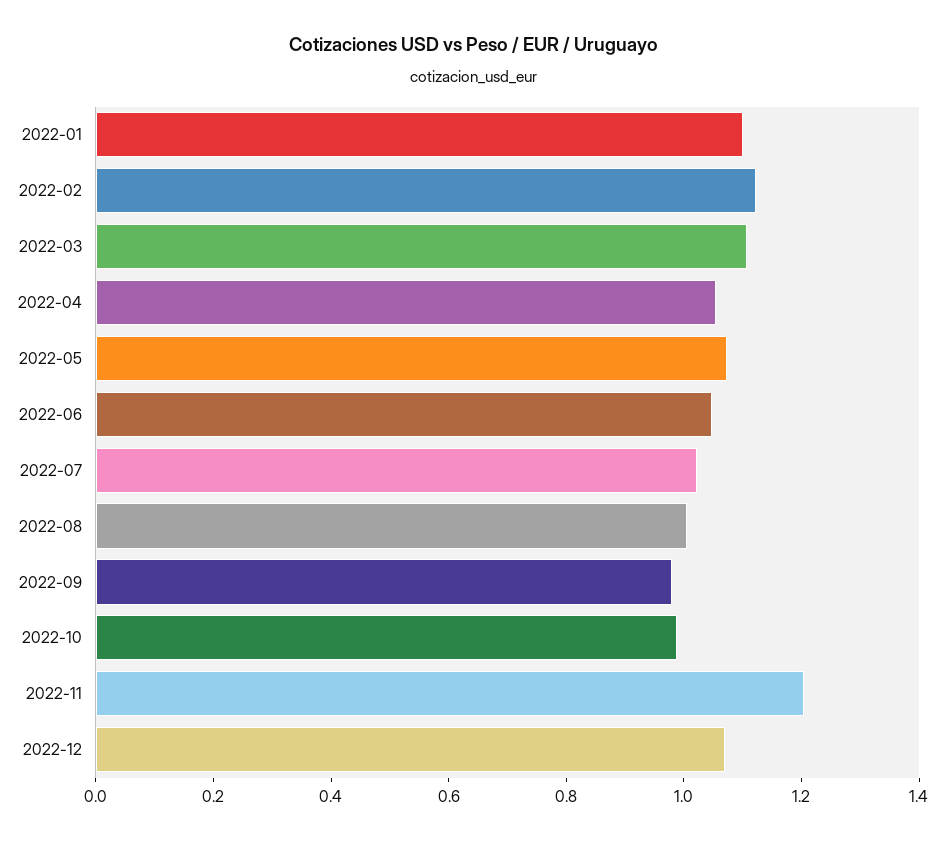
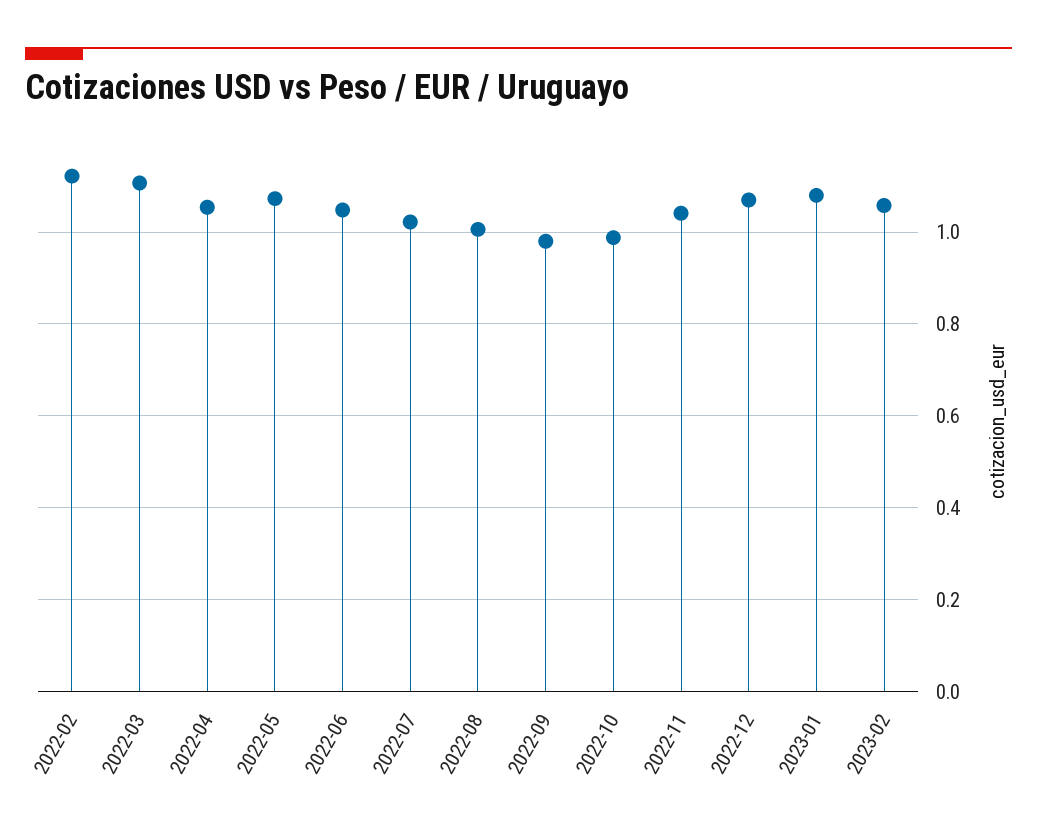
2022-01: 1.1 -> none
2022-11: 1.2 -> 1.04
2023-01: none -> 1.08
2023-02: none -> 1.06

